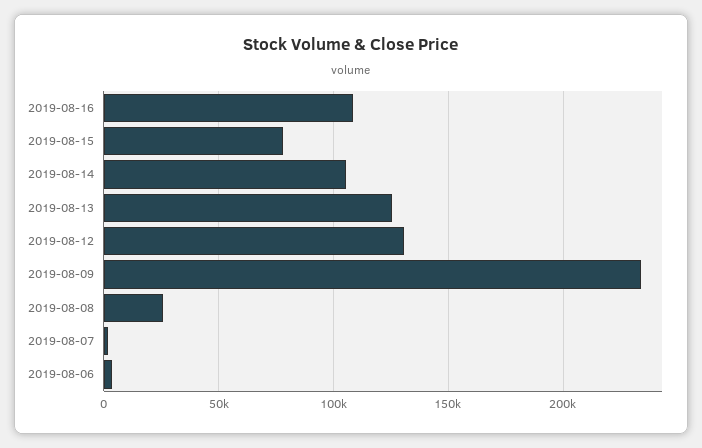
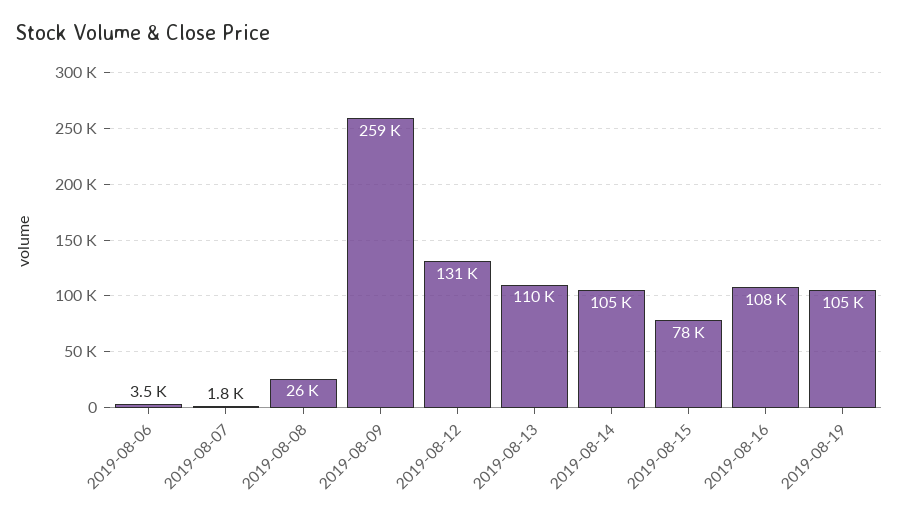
2019-08-13: 125000 -> 110000
2019-08-09: 235000 -> 259000
2019-08-19: none -> 105000

